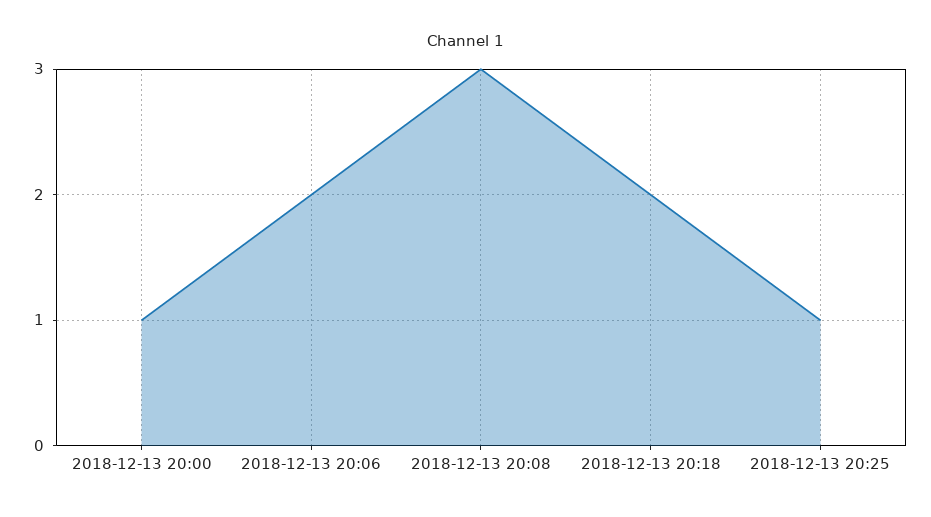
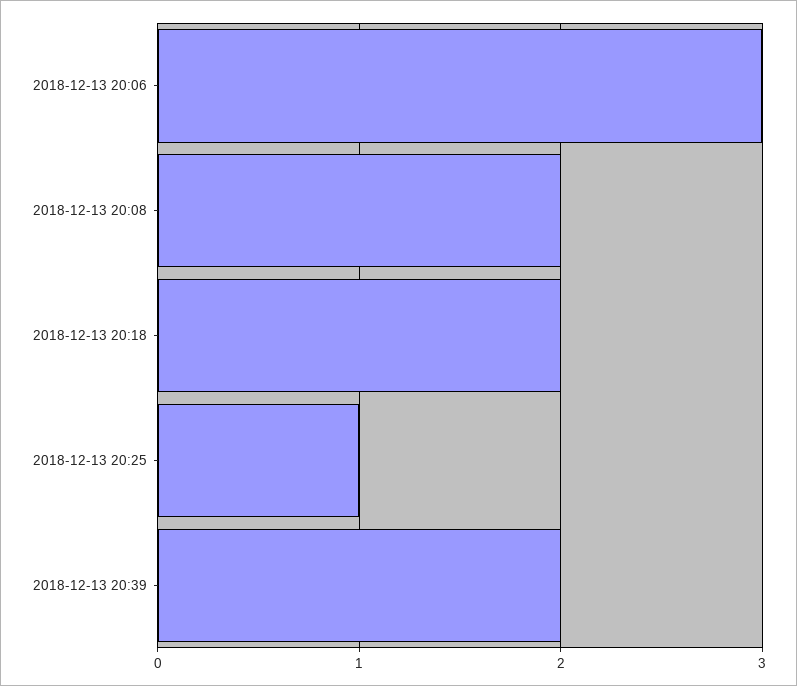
2018-12-13 20:00: 1 -> none
2018-12-13 20:06: 2 -> 3
2018-12-13 20:08: 3 -> 2
2018-12-13 20:39: none -> 2

